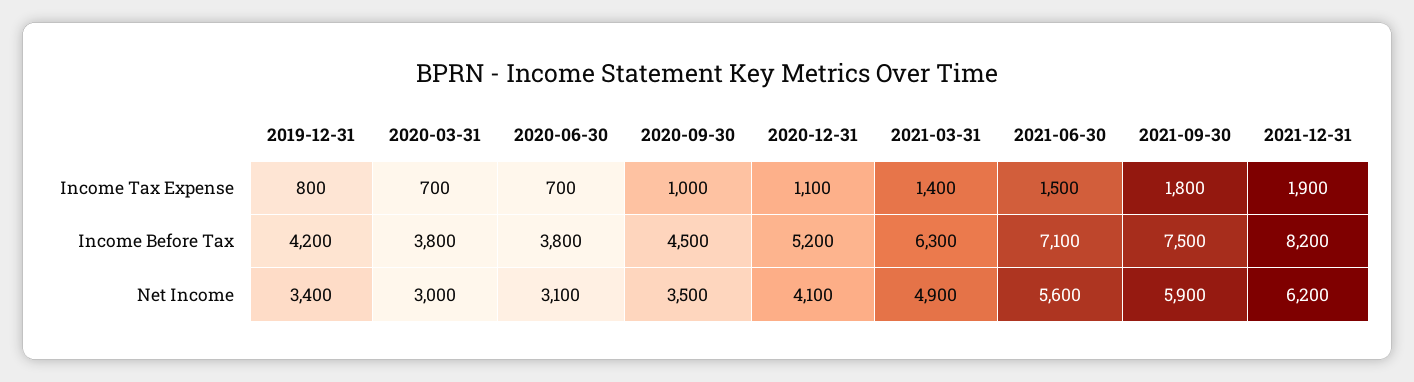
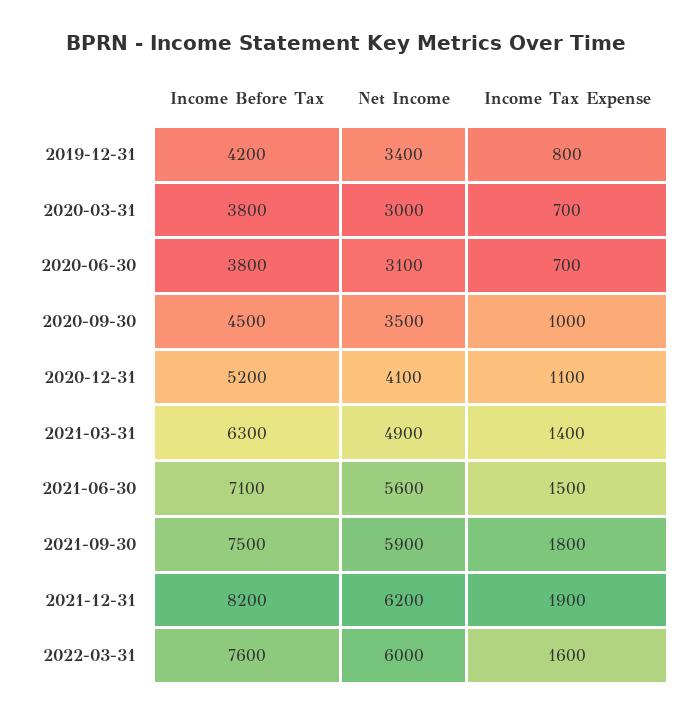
2022-03-31, Income Before Tax: none -> 7600
2022-03-31, Net Income: none -> 6000
2022-03-31, Income Tax Expense: none -> 1600

